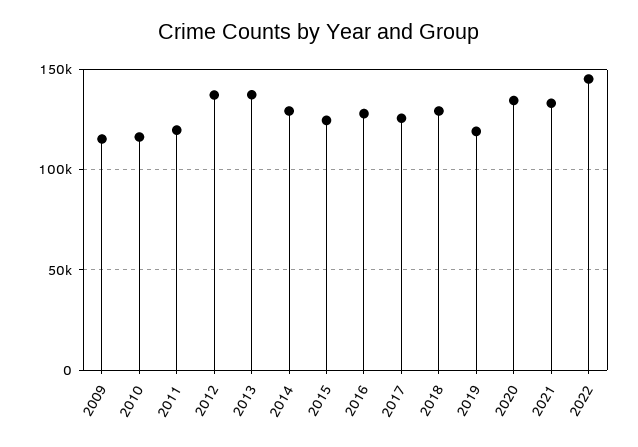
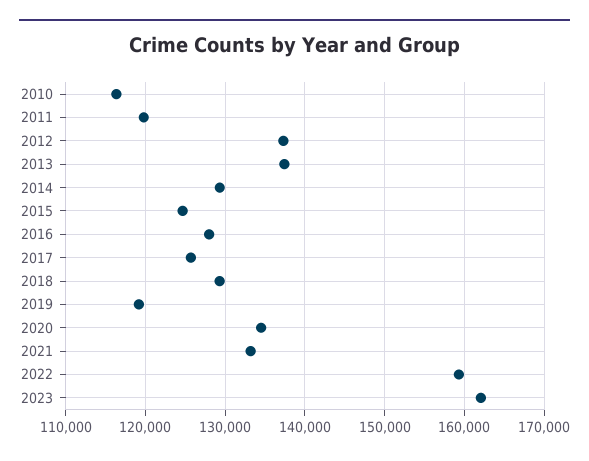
2009: 115000 -> none
2022: 145000 -> 159000
2023: none -> 162000

